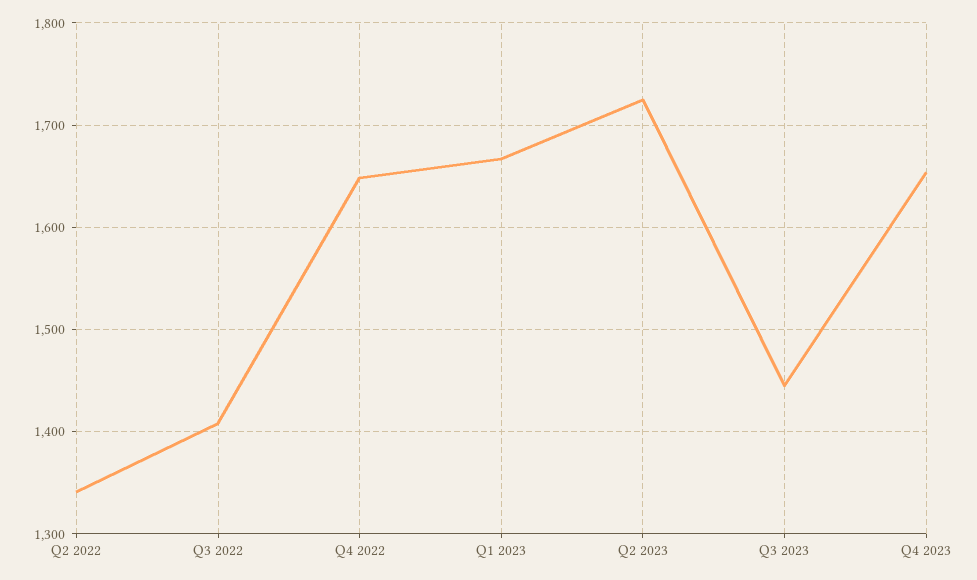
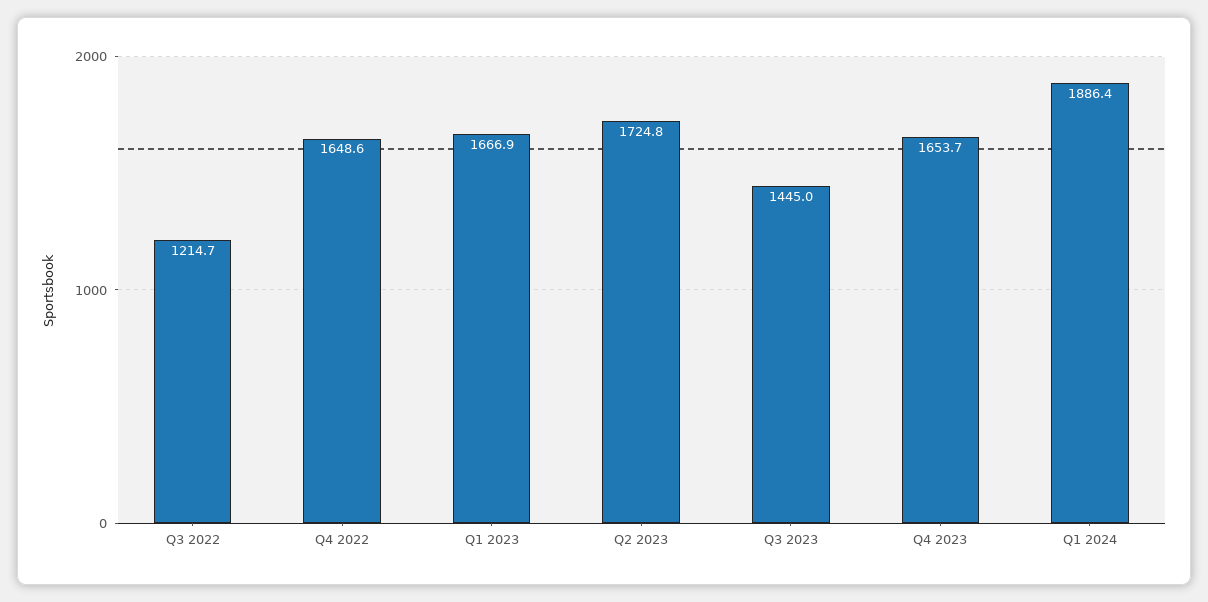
Q2 2022: 1340 -> none
Q3 2022: 1410 -> 1214.7
Q1 2024: none -> 1886.4

